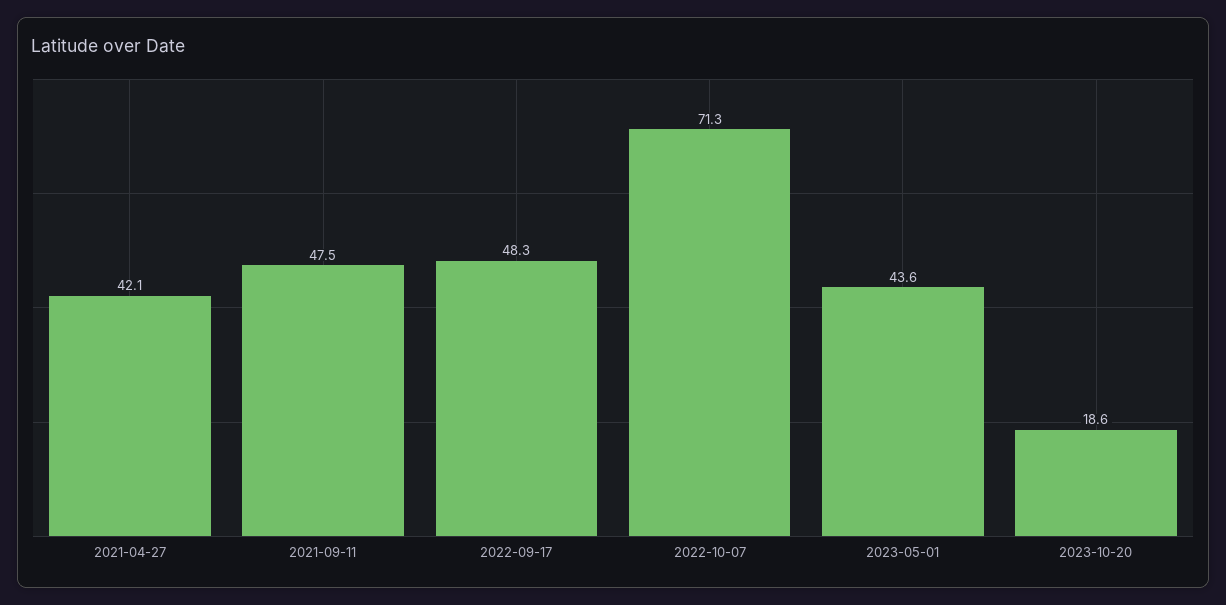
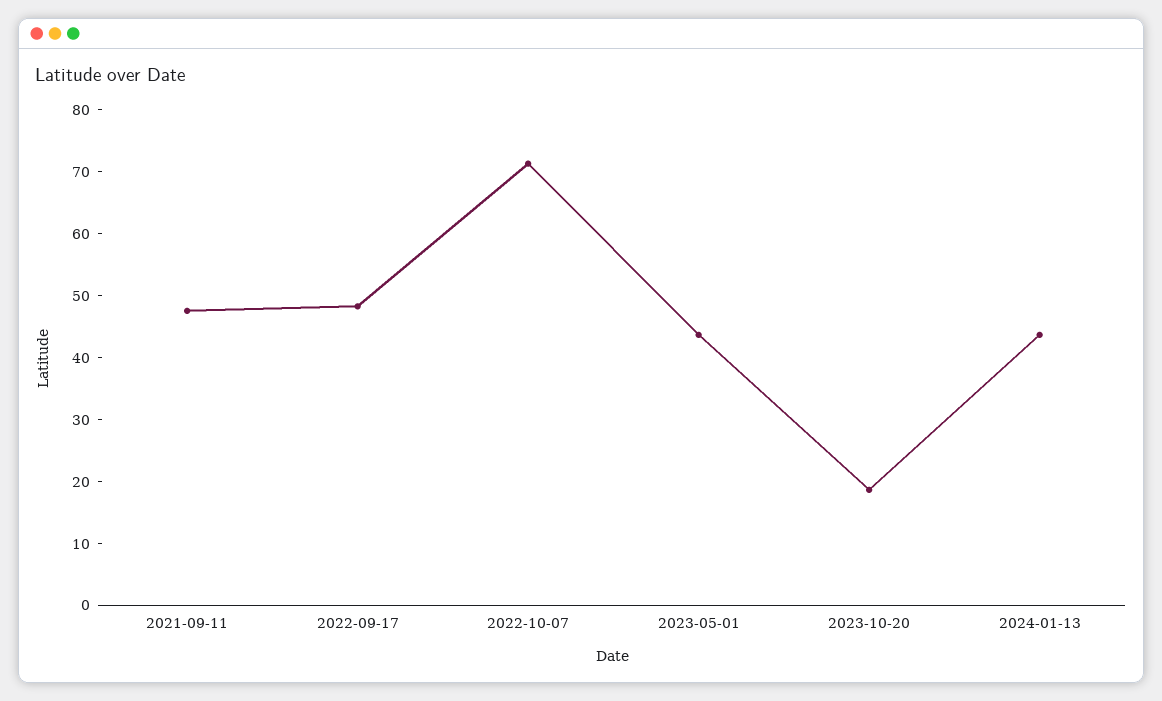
2021-04-27: 42.1 -> none
2024-01-13: none -> 44

